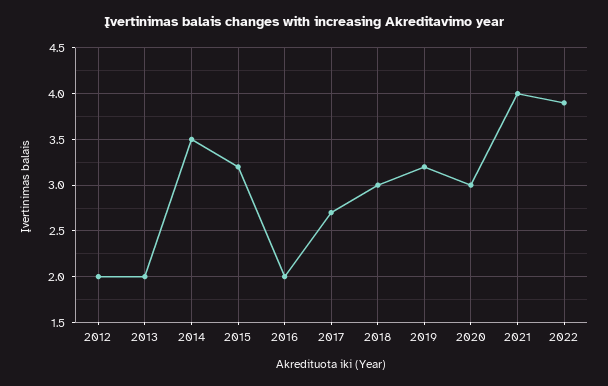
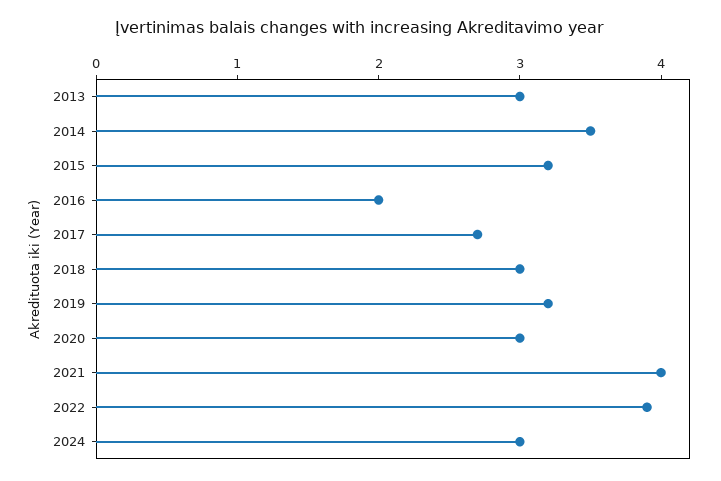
2012: 2 -> none
2013: 2 -> 3
2024: none -> 3

